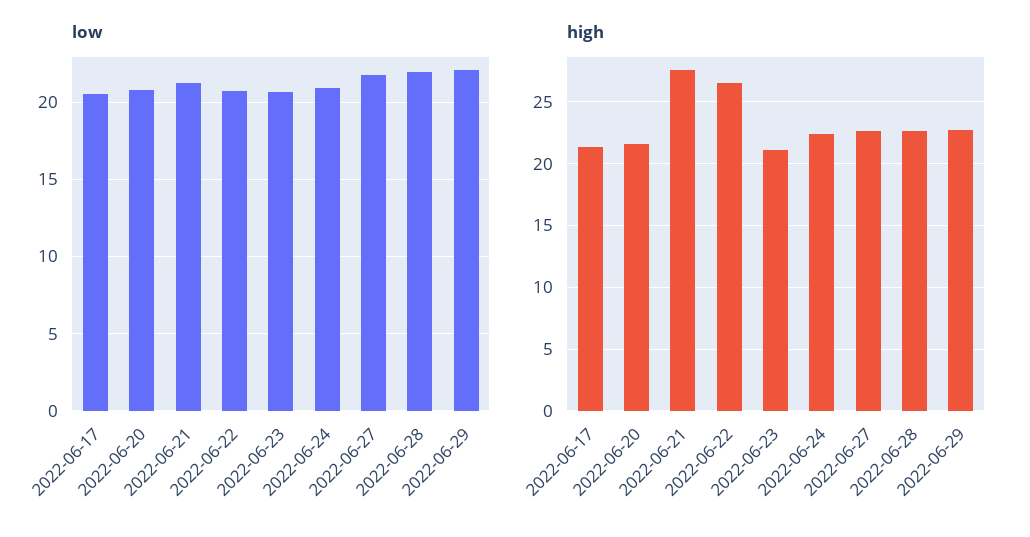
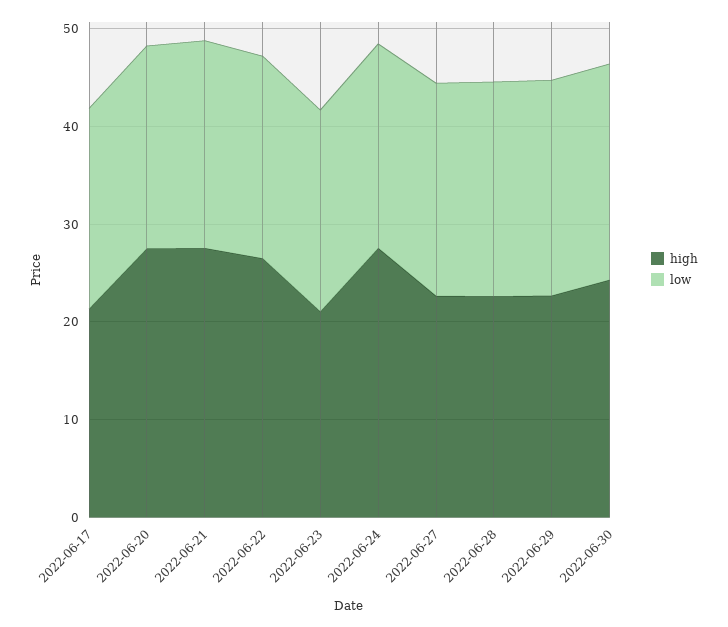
high, 2022-06-20: 21.5 -> 28
high, 2022-06-24: 22.5 -> 28
high, 2022-06-30: none -> 24
low, 2022-06-30: none -> 22

